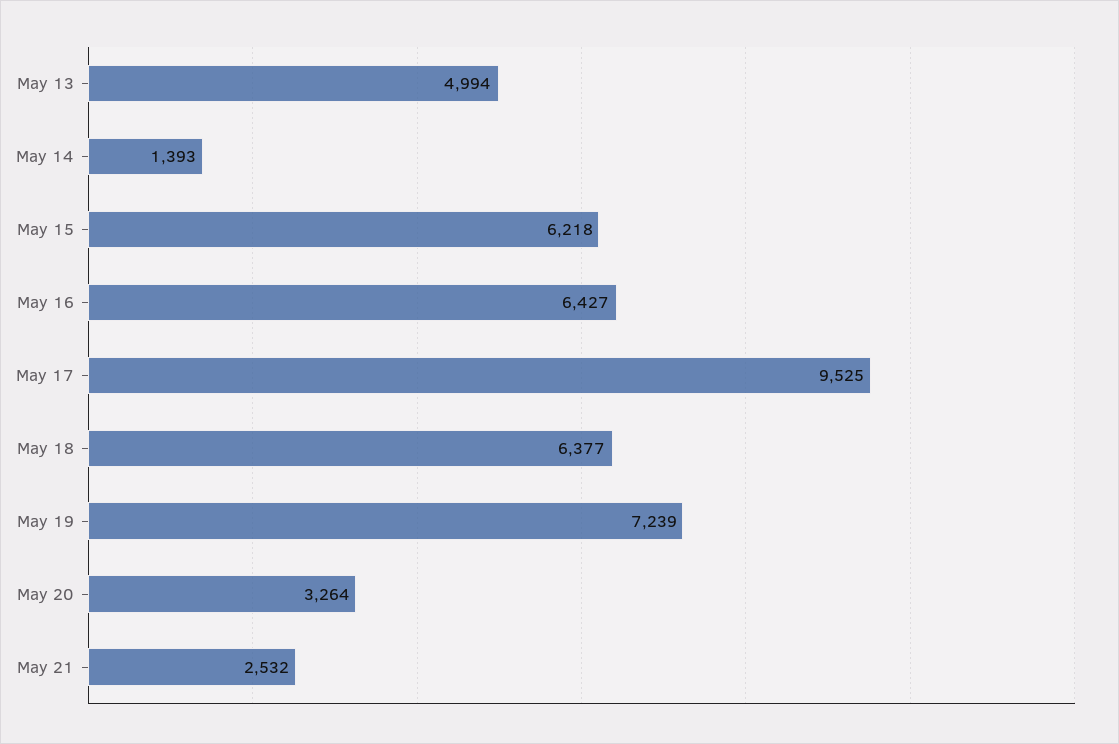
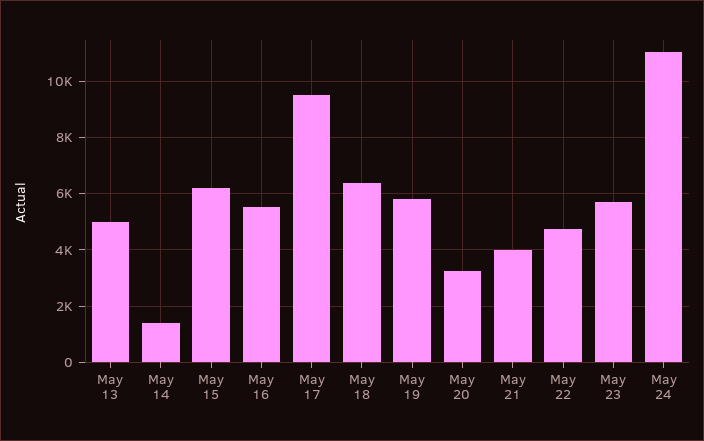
May 16: 6427 -> 5500
May 19: 7239 -> 5750
May 21: 2532 -> 4000
May 22: none -> 4750
May 23: none -> 5750
May 24: none -> 11000

